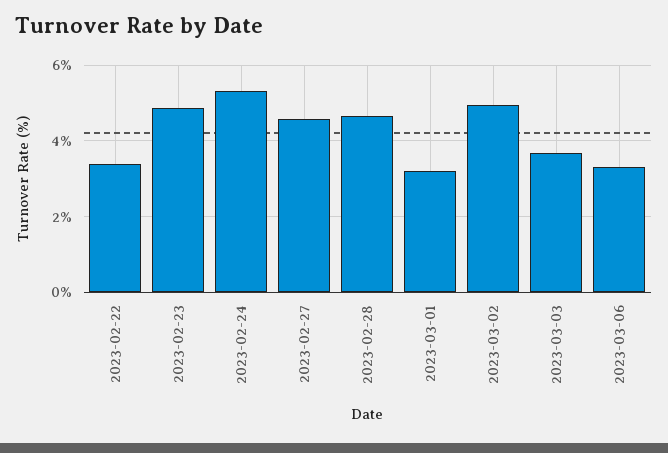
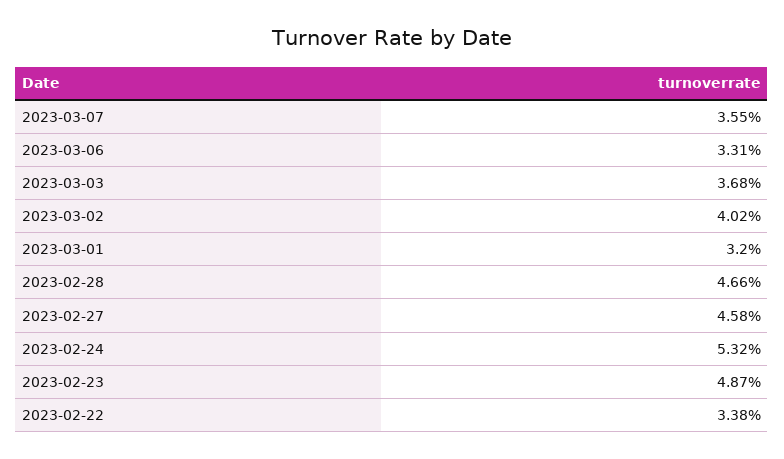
2023-03-02: 5 -> 4.02
2023-03-07: none -> 3.55

